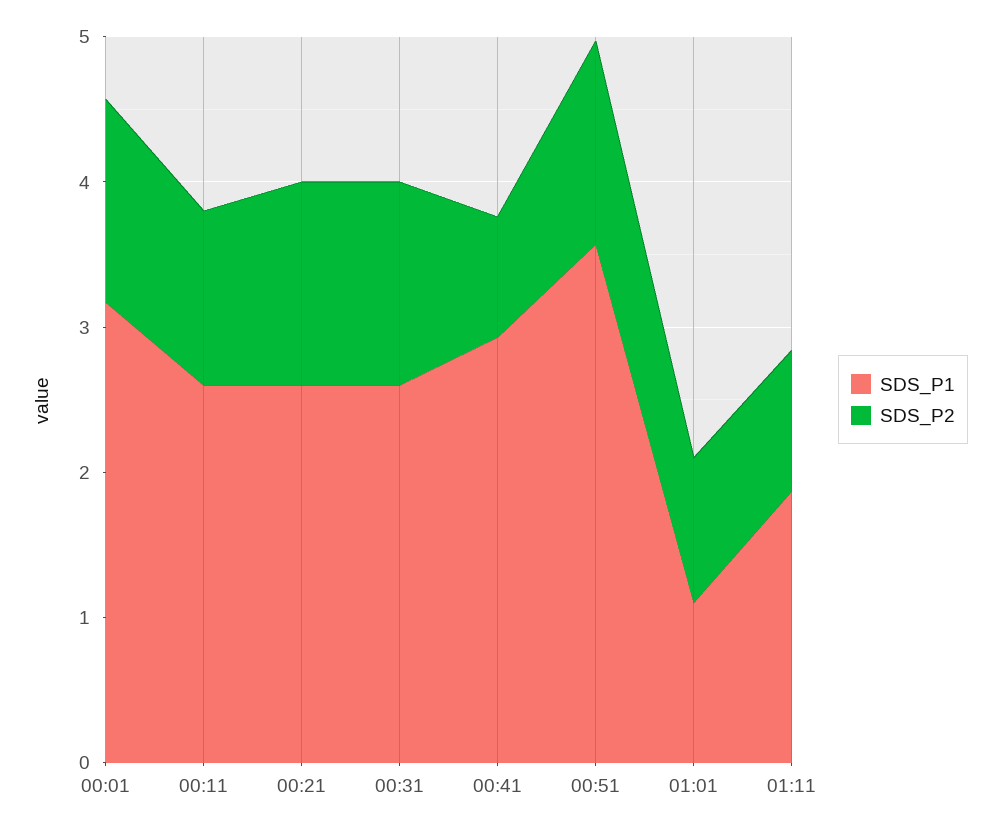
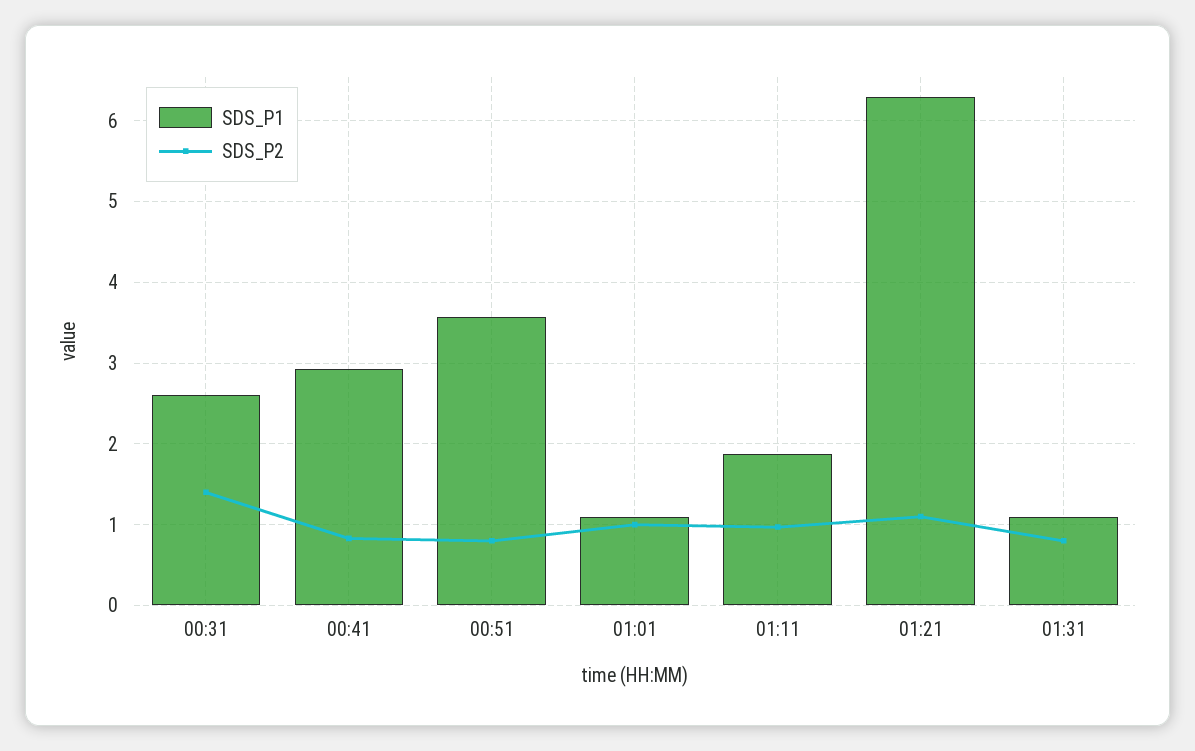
SDS_P1, 00:01: 3.2 -> none
SDS_P2, 00:01: 1.4 -> none
SDS_P1, 00:11: 2.6 -> none
SDS_P2, 00:11: 1.2 -> none
SDS_P1, 00:21: 2.6 -> none
SDS_P2, 00:21: 1.4 -> none
SDS_P2, 00:51: 1.4 -> 0.8
SDS_P1, 01:21: none -> 6.3
SDS_P2, 01:21: none -> 1.1
SDS_P1, 01:31: none -> 1.1
SDS_P2, 01:31: none -> 0.8

